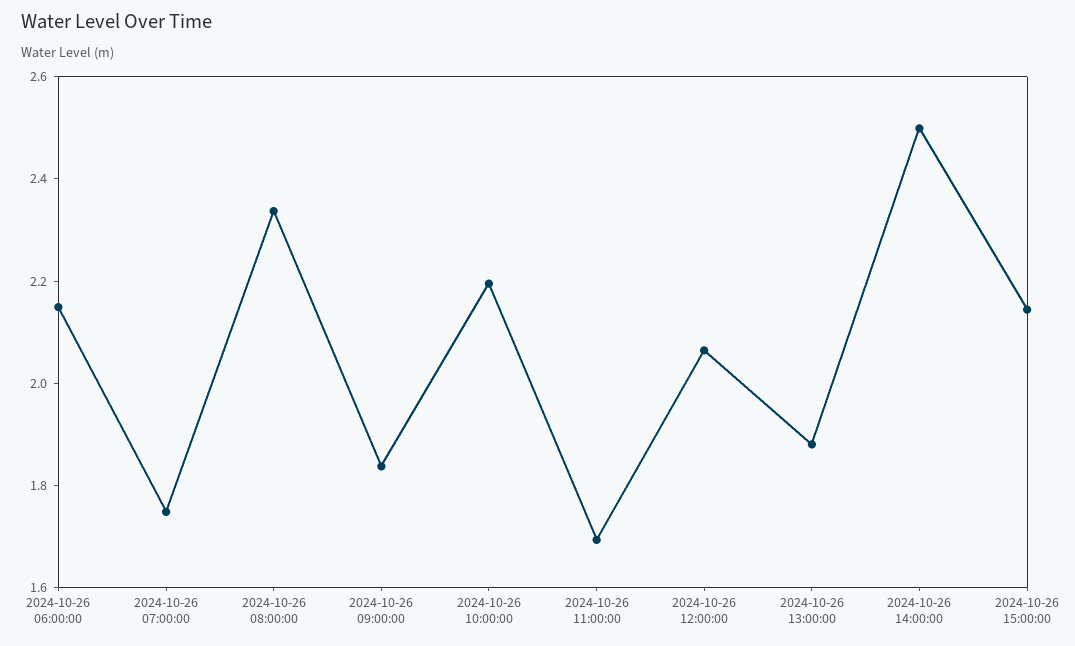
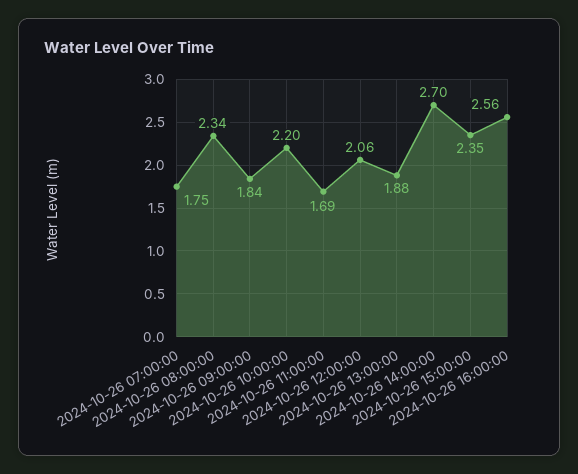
2024-10-26 06:00:00: 2.15 -> none
2024-10-26 14:00:00: 2.5 -> 2.7
2024-10-26 15:00:00: 2.15 -> 2.35
2024-10-26 16:00:00: none -> 2.56

